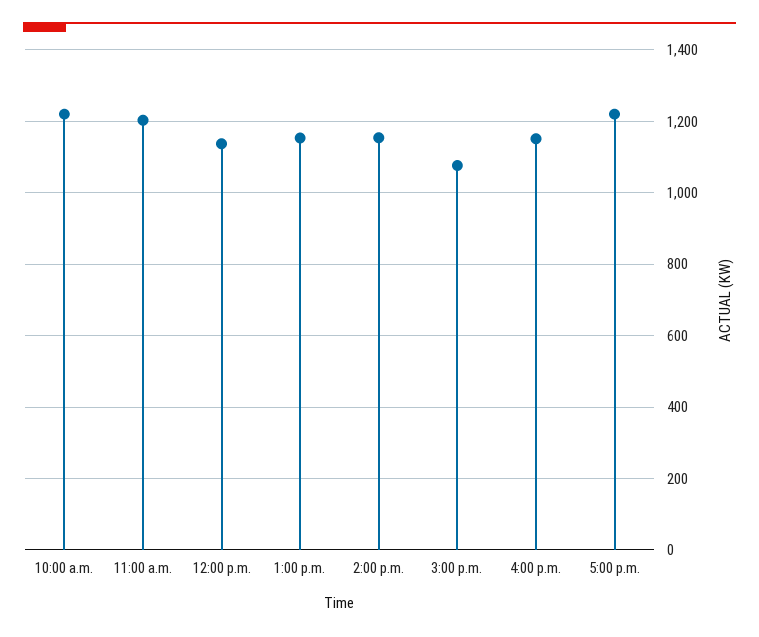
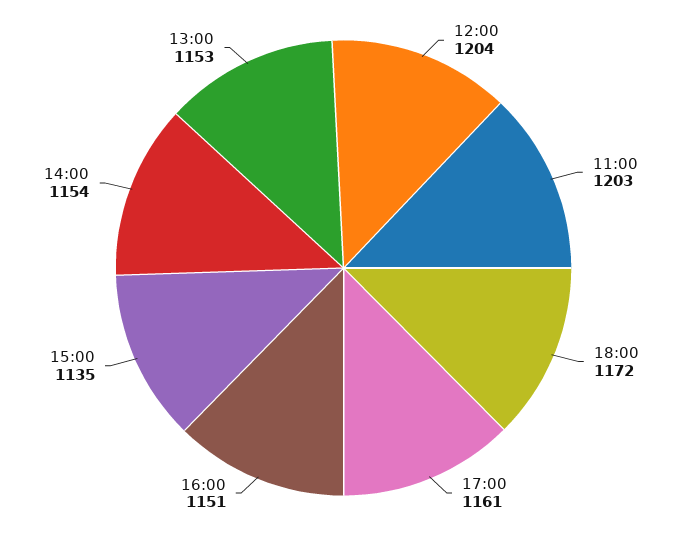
10:00 a.m.: 1220 -> none
12:00 p.m.: 1140 -> 1204
3:00 p.m.: 1080 -> 1135
5:00 p.m.: 1220 -> 1161
18:00: none -> 1172

